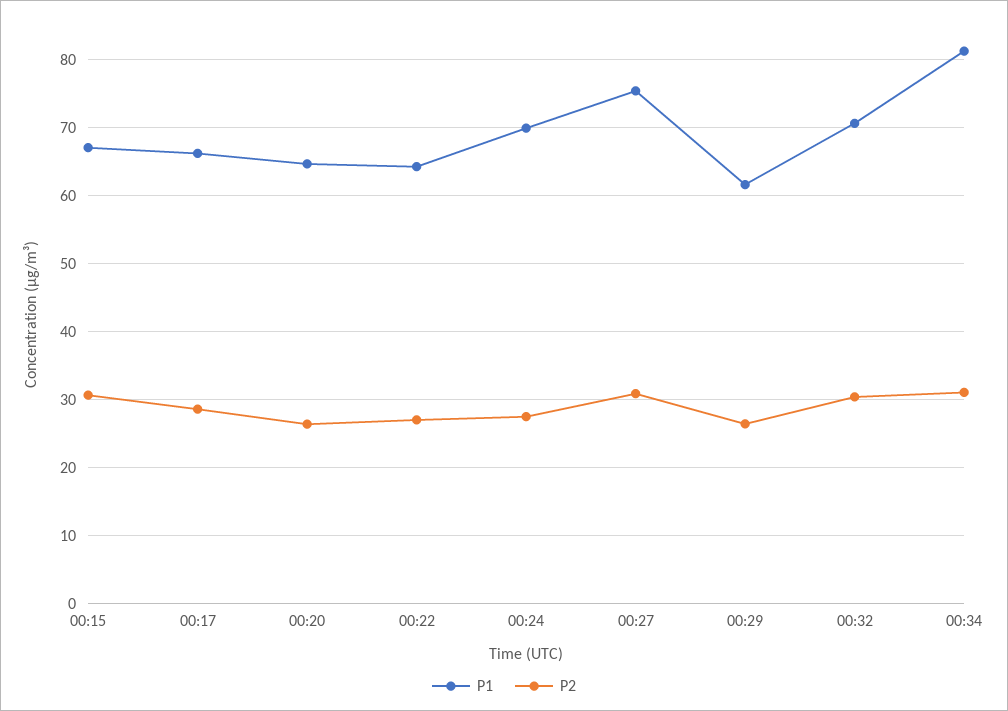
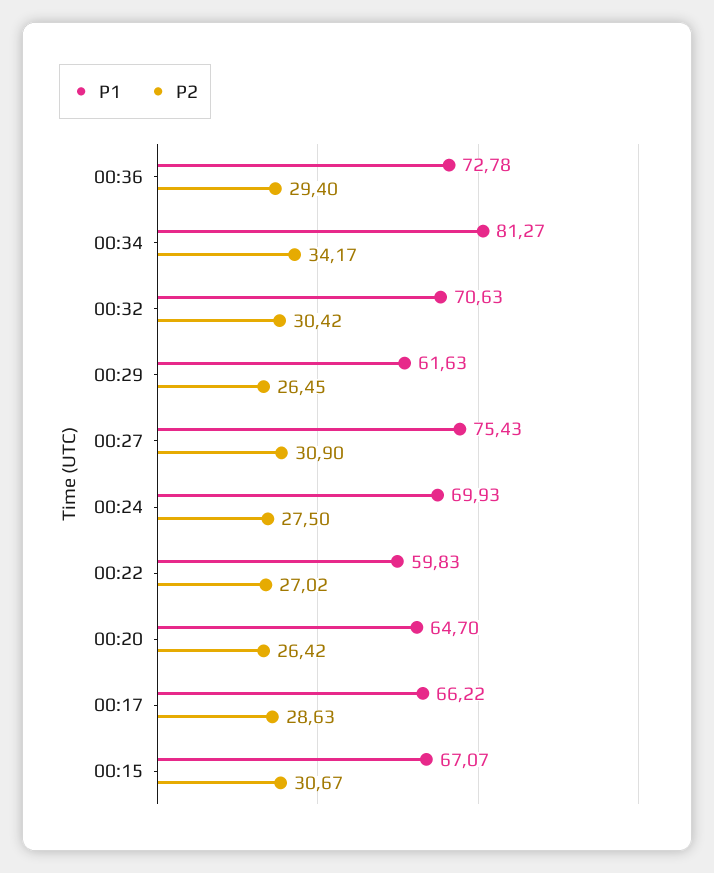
P1, 00:22: 64 -> 59.83
P2, 00:34: 31 -> 34.17
P1, 00:36: none -> 72.78
P2, 00:36: none -> 29.4

